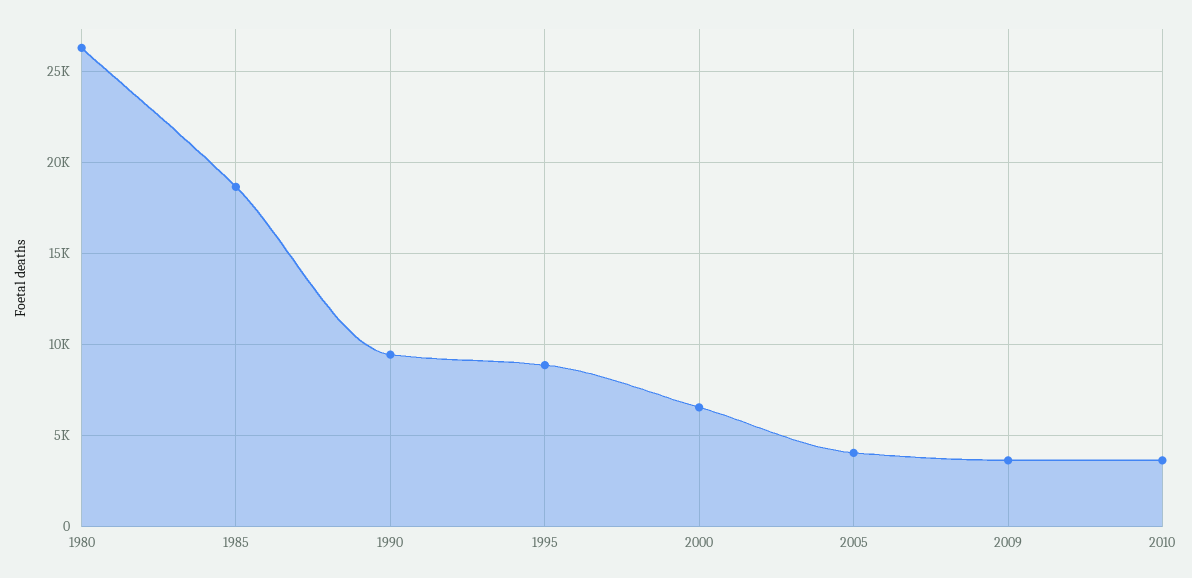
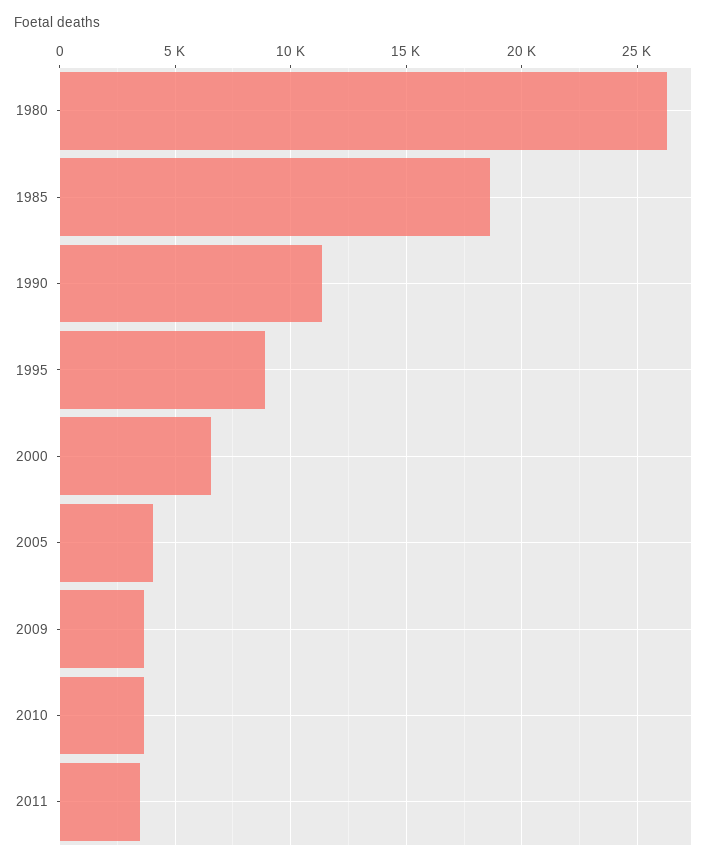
1990: 9500 -> 11500
2011: none -> 3500

